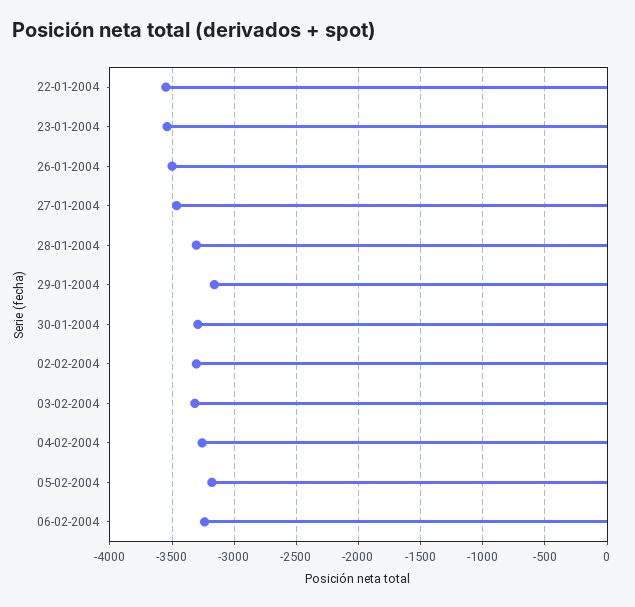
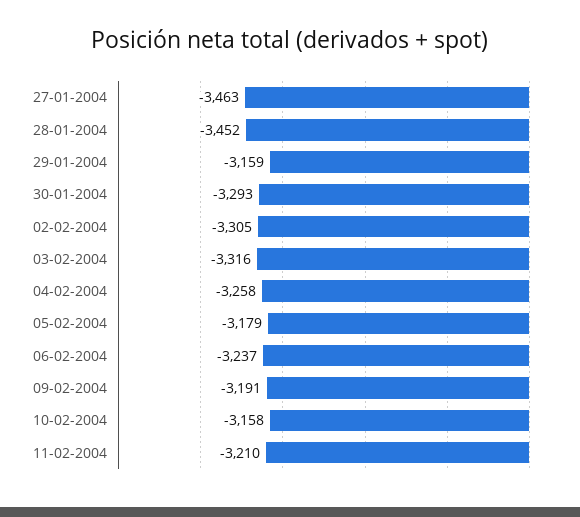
22-01-2004: -3550 -> none
23-01-2004: -3550 -> none
26-01-2004: -3500 -> none
28-01-2004: -3300 -> -3452
09-02-2004: none -> -3191
10-02-2004: none -> -3158
11-02-2004: none -> -3210

